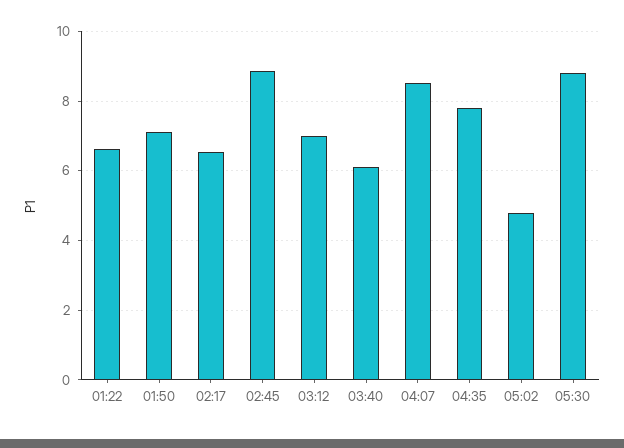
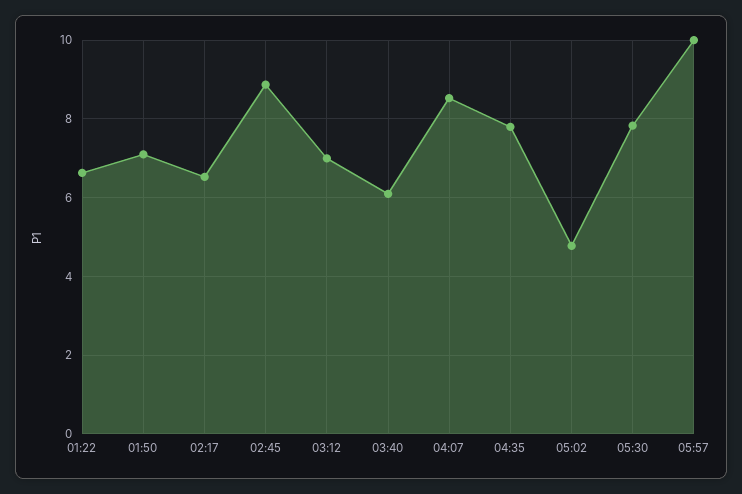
05:30: 8.8 -> 7.8
05:57: none -> 10

